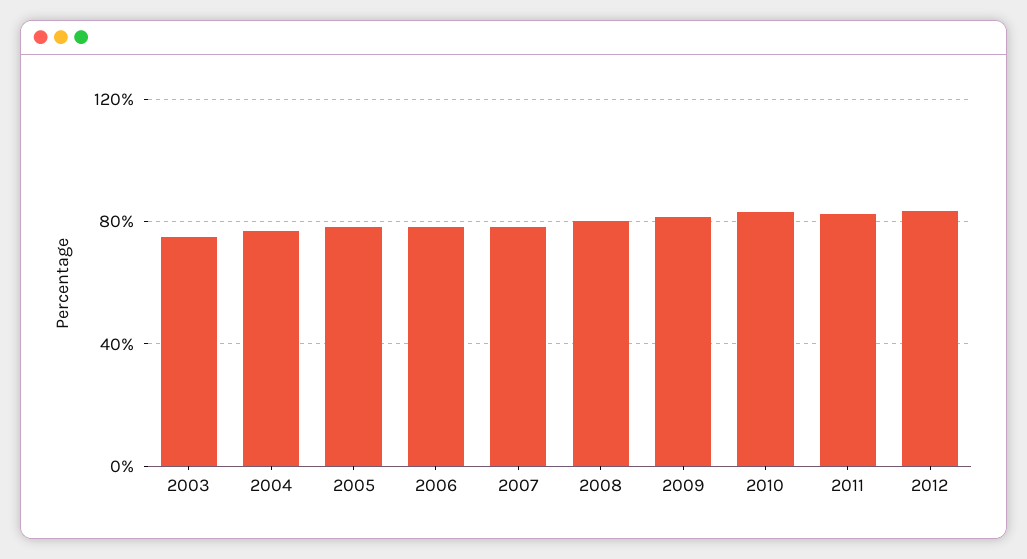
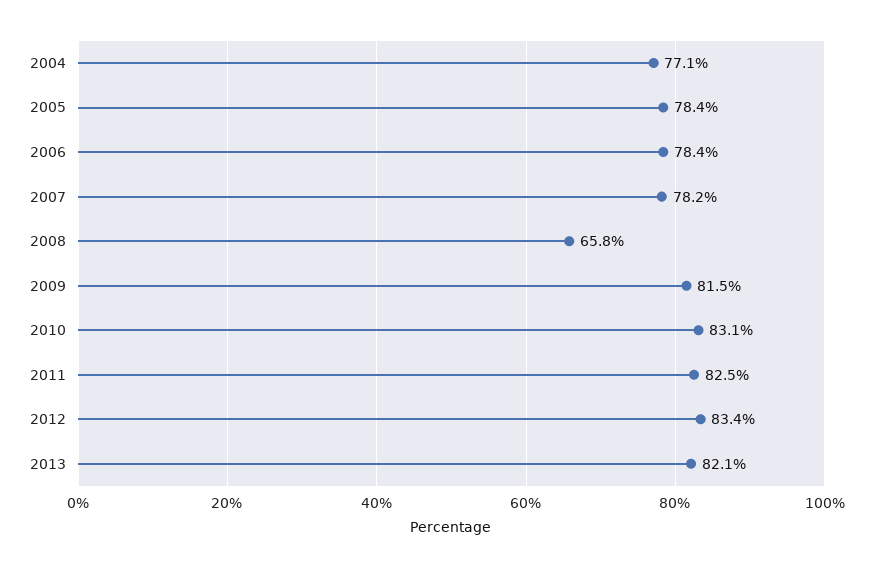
2003: 75 -> none
2008: 80 -> 65.8
2013: none -> 82.1

